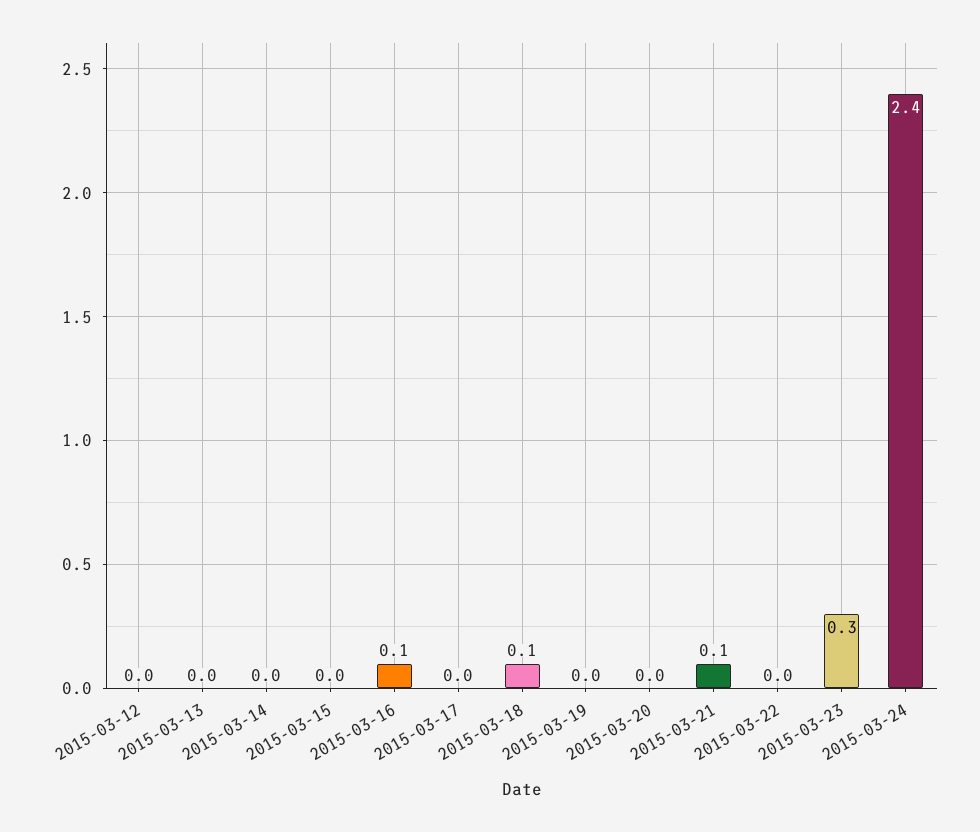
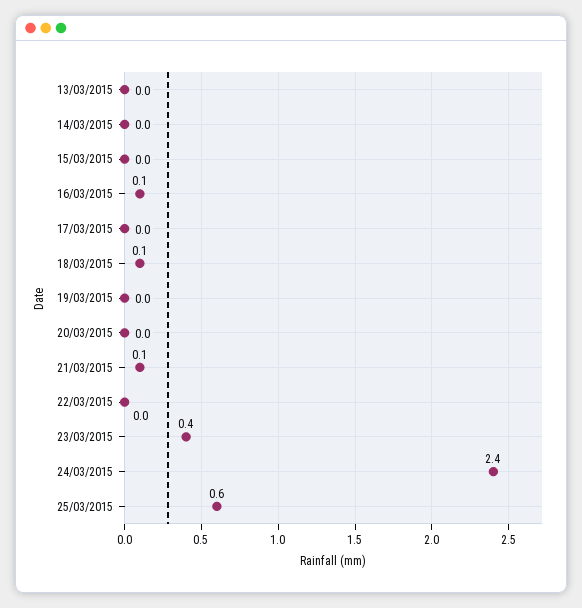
2015-03-12: 0 -> none
2015-03-23: 0.3 -> 0.4
25/03/2015: none -> 0.6

